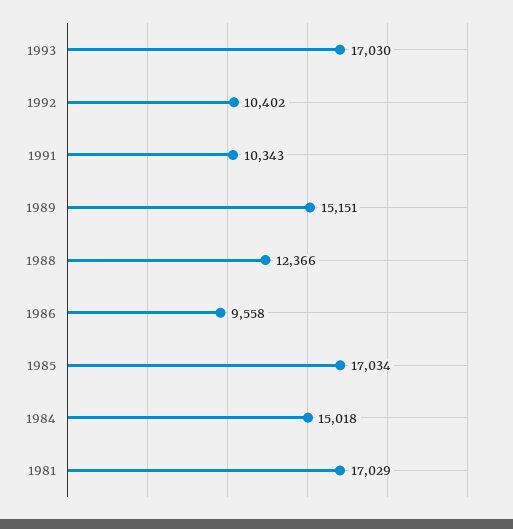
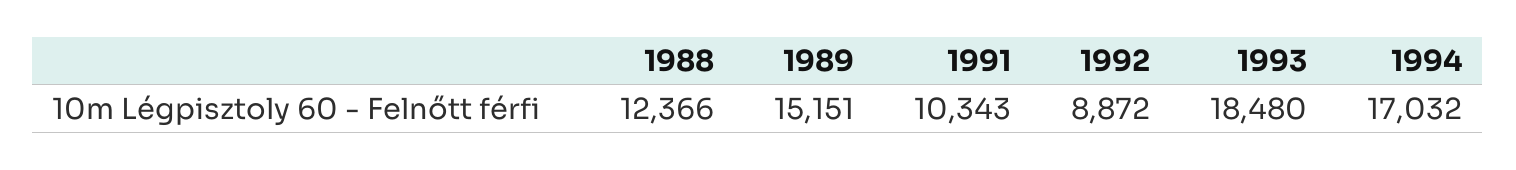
1993: 17030 -> 18480
1992: 10402 -> 8872
1986: 9558 -> none
1985: 17034 -> none
1984: 15018 -> none
1981: 17029 -> none
1994: none -> 17032

